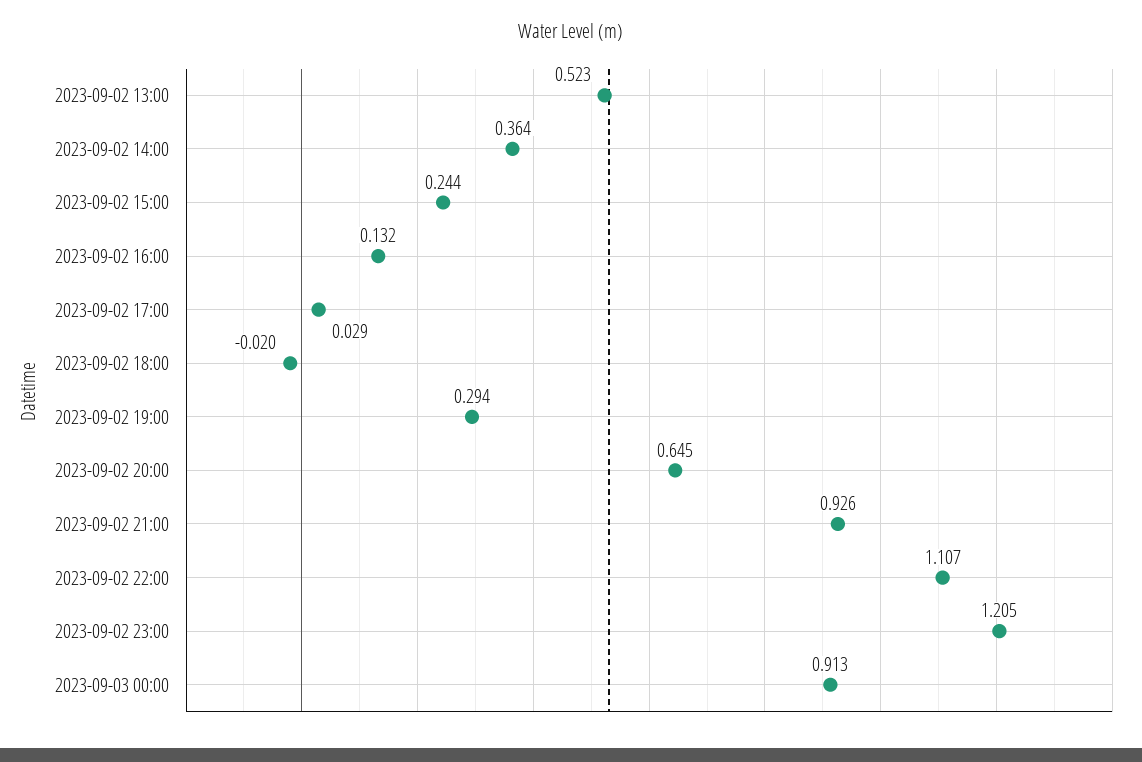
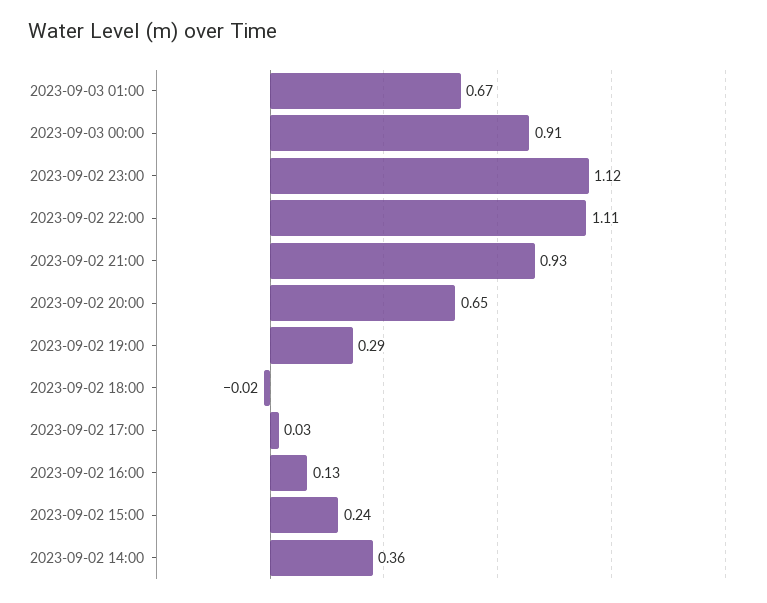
2023-09-02 13:00: 0.523 -> none
2023-09-02 23:00: 1.205 -> 1.12
2023-09-03 01:00: none -> 0.67

